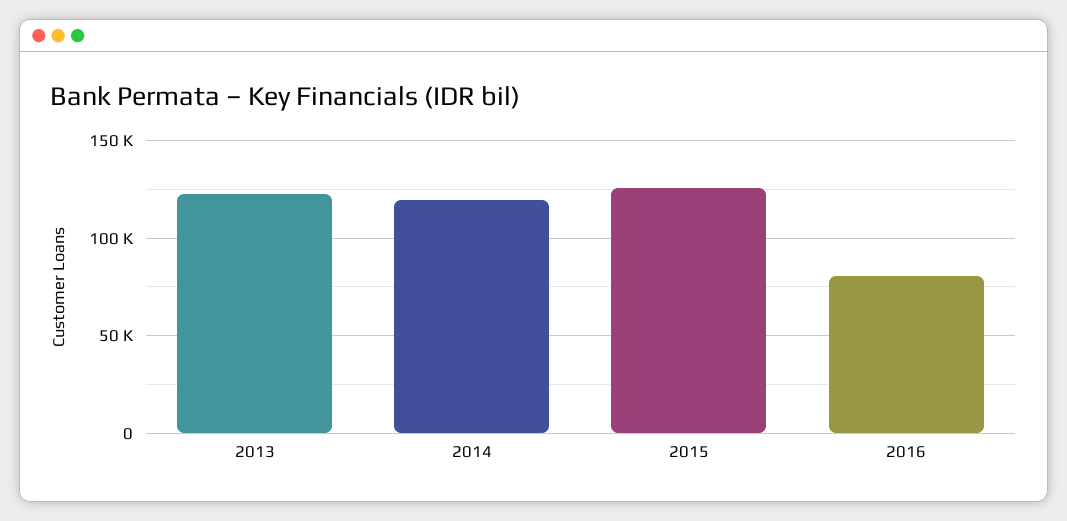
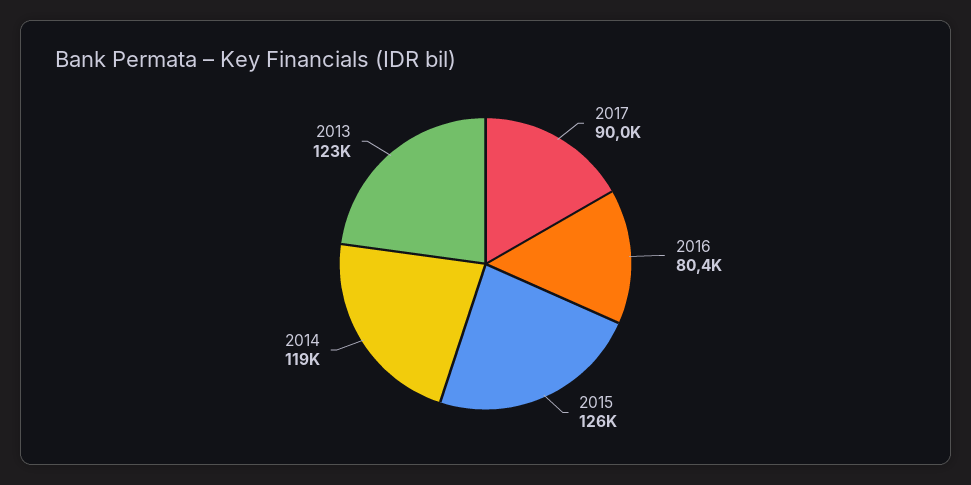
2017: none -> 90000

